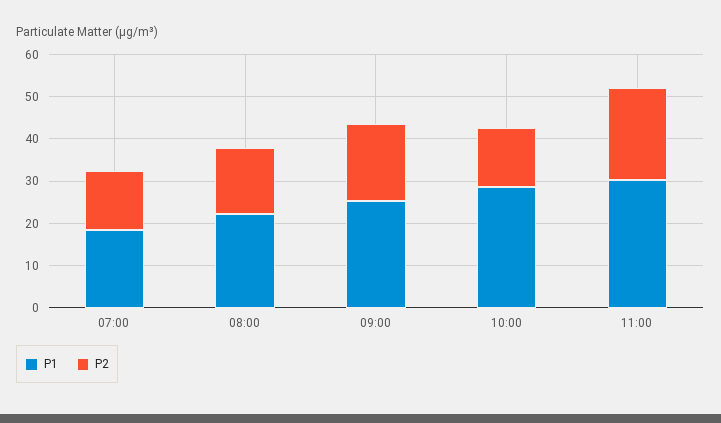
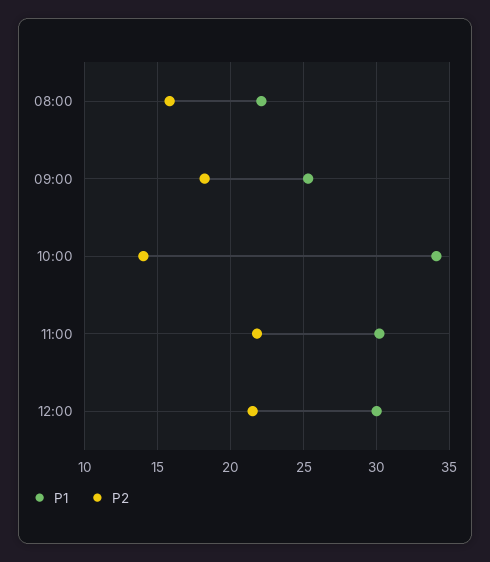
P1, 07:00: 18 -> none
P2, 07:00: 14 -> none
P1, 10:00: 28 -> 34
P1, 12:00: none -> 30
P2, 12:00: none -> 21.5

